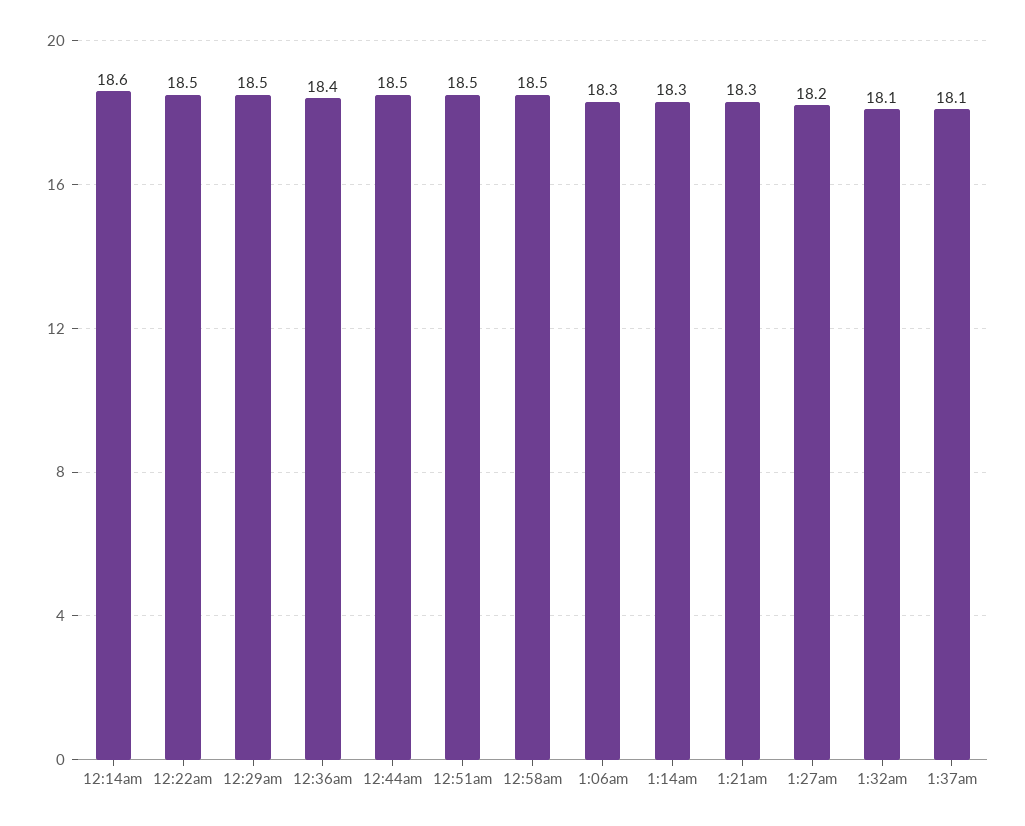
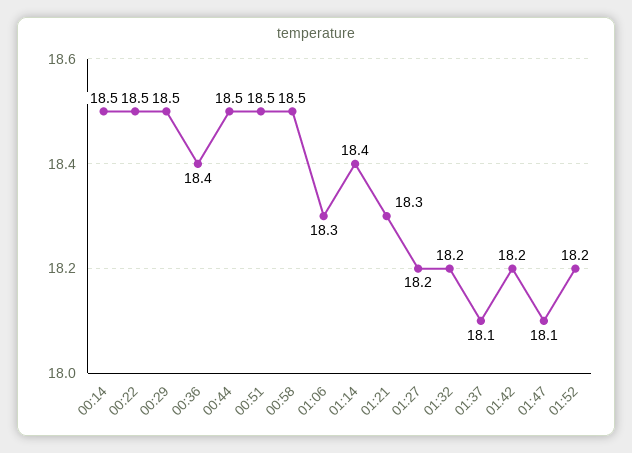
12:14am: 18.6 -> 18.5
1:14am: 18.3 -> 18.4
1:32am: 18.1 -> 18.2
01:42: none -> 18.2
01:47: none -> 18.1
01:52: none -> 18.2

